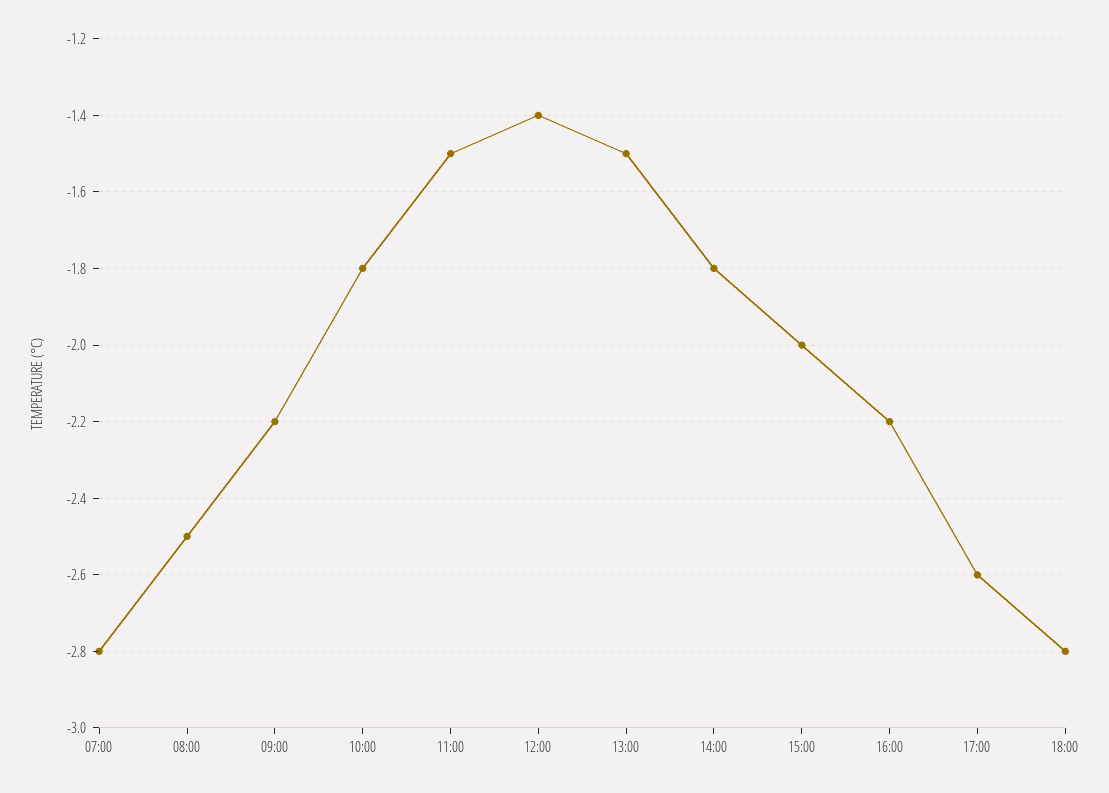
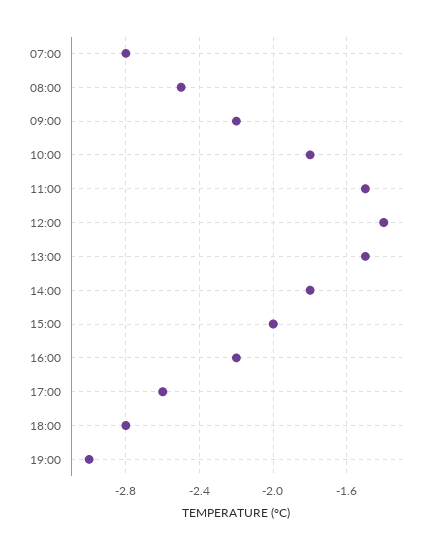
19:00: none -> -3

